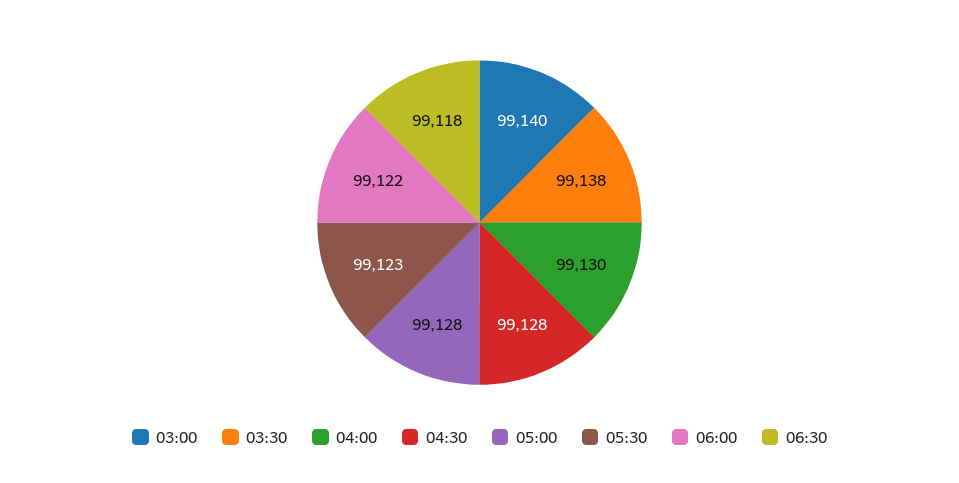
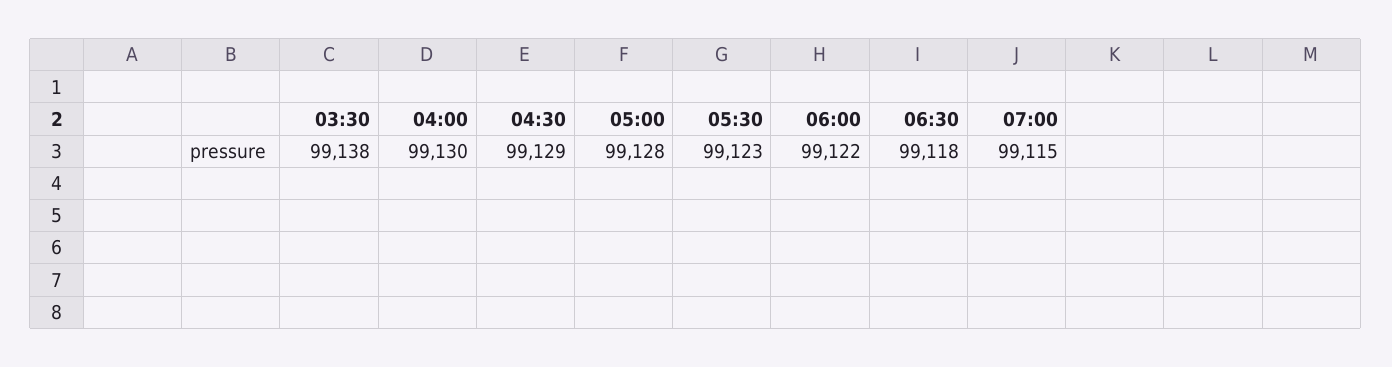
03:00: 99140 -> none
04:30: 99128 -> 99129
07:00: none -> 99115

